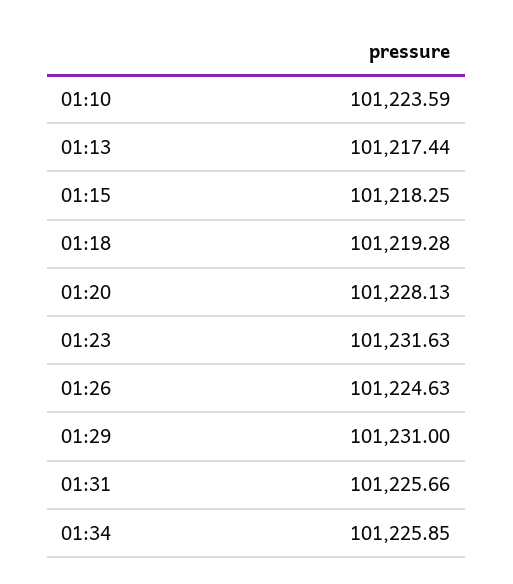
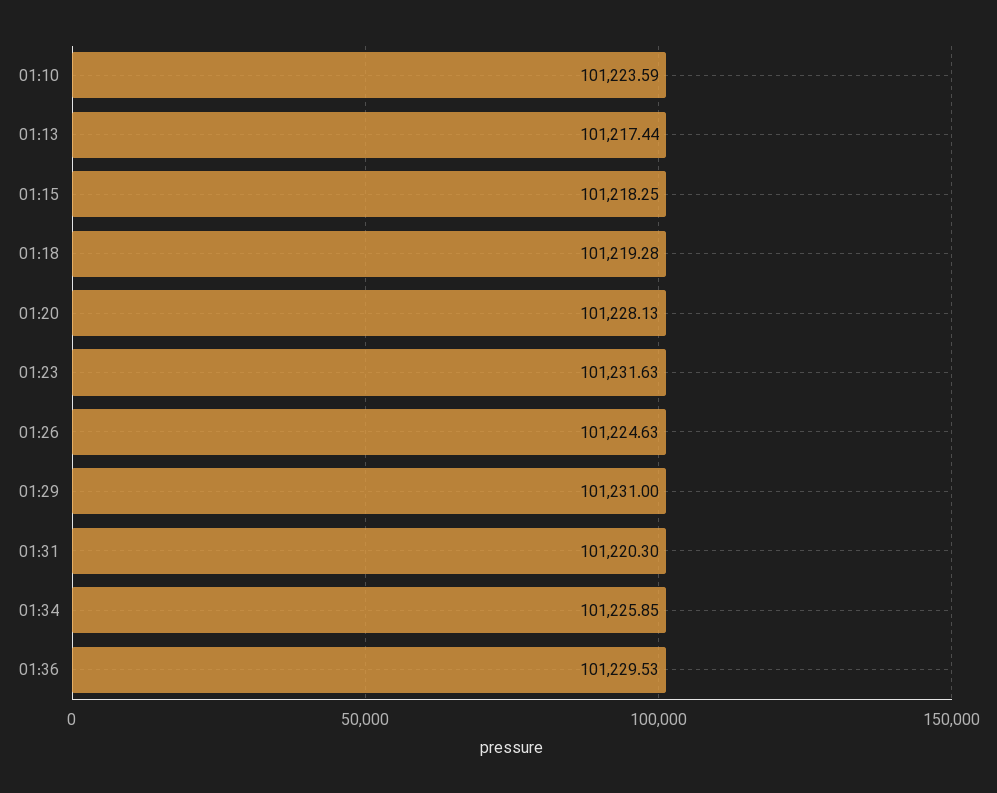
01:31: 101225.66 -> 101220.3
01:36: none -> 101229.53

